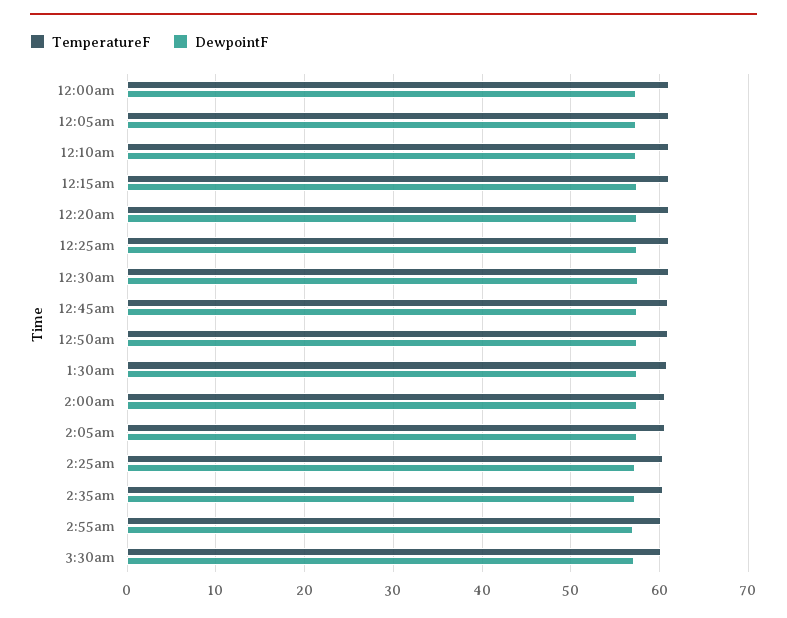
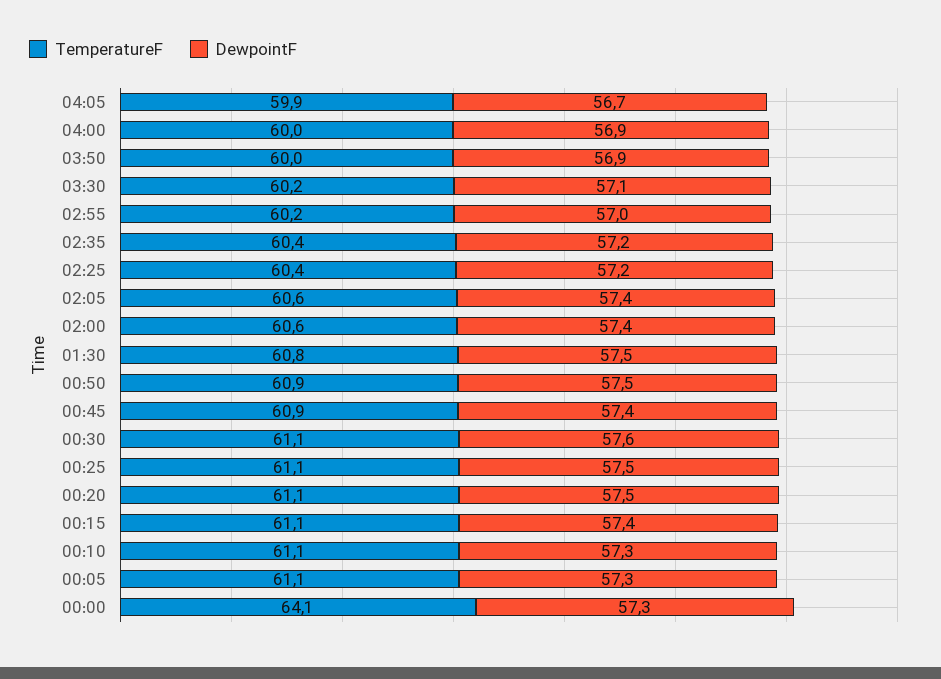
TemperatureF, 12:00am: 61 -> 64.1
TemperatureF, 04:05: none -> 59.9
DewpointF, 04:05: none -> 56.7
TemperatureF, 04:00: none -> 60
DewpointF, 04:00: none -> 56.9
TemperatureF, 03:50: none -> 60
DewpointF, 03:50: none -> 56.9

